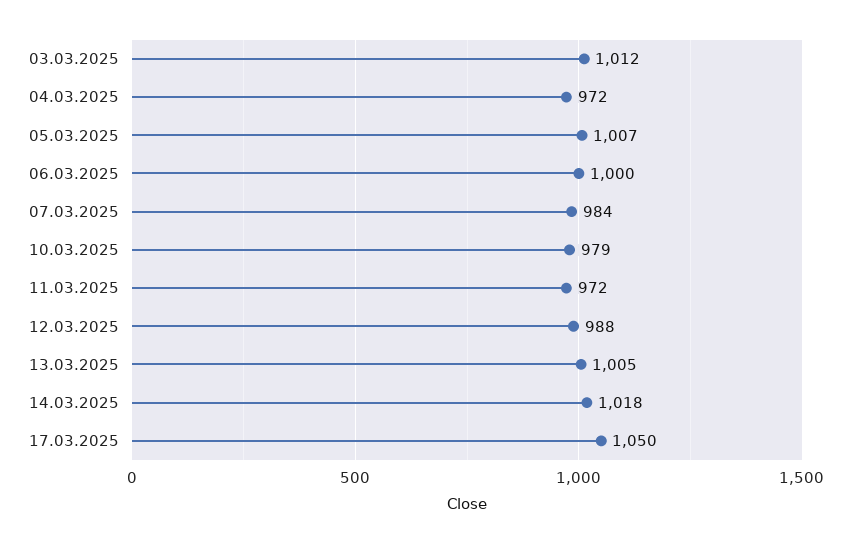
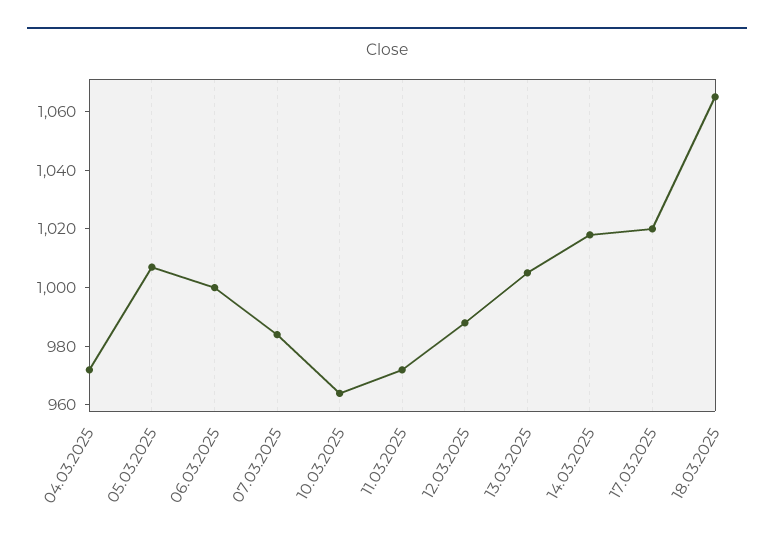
03.03.2025: 1012 -> none
10.03.2025: 979 -> 965
17.03.2025: 1050 -> 1020
18.03.2025: none -> 1065

